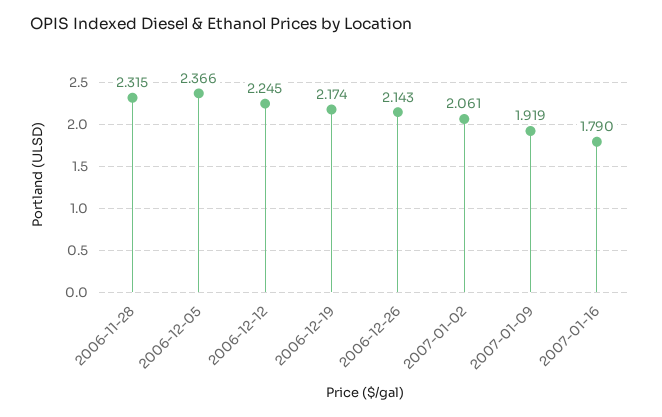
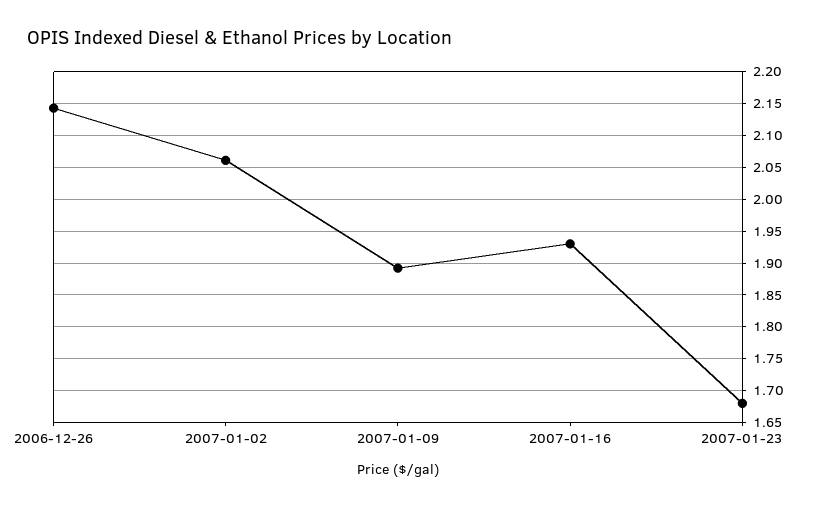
2006-11-28: 2.315 -> none
2006-12-05: 2.366 -> none
2006-12-12: 2.245 -> none
2006-12-19: 2.174 -> none
2007-01-09: 1.919 -> 1.89
2007-01-16: 1.79 -> 1.93
2007-01-23: none -> 1.68

